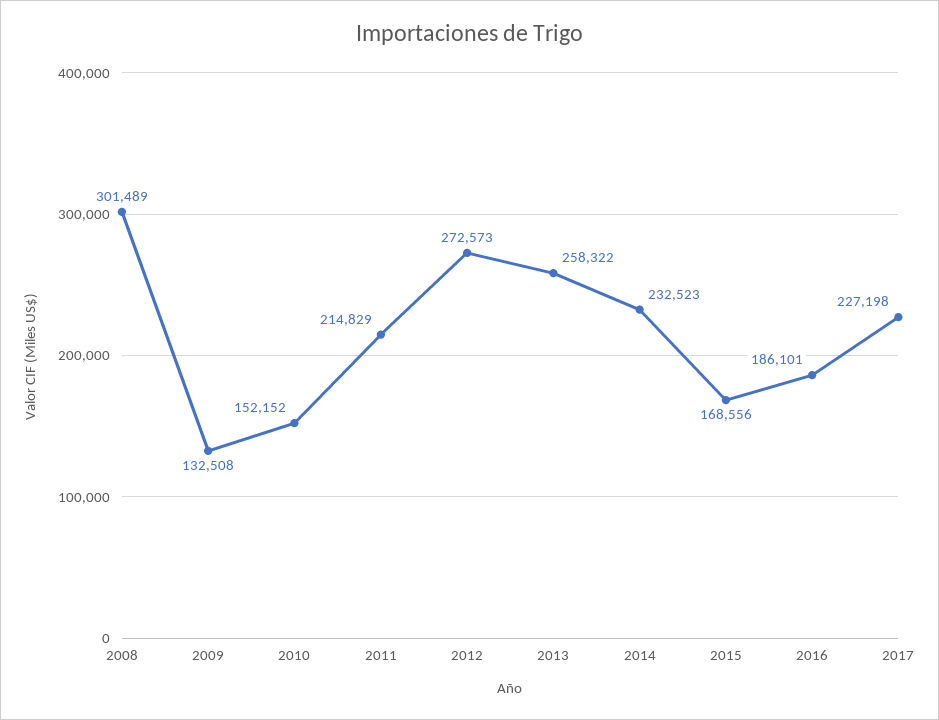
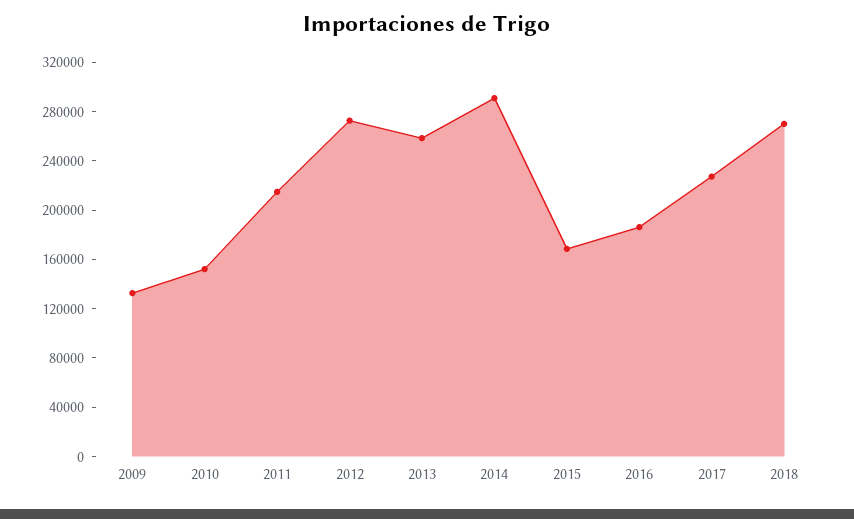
2008: 301489 -> none
2014: 232523 -> 290000
2018: none -> 270000

